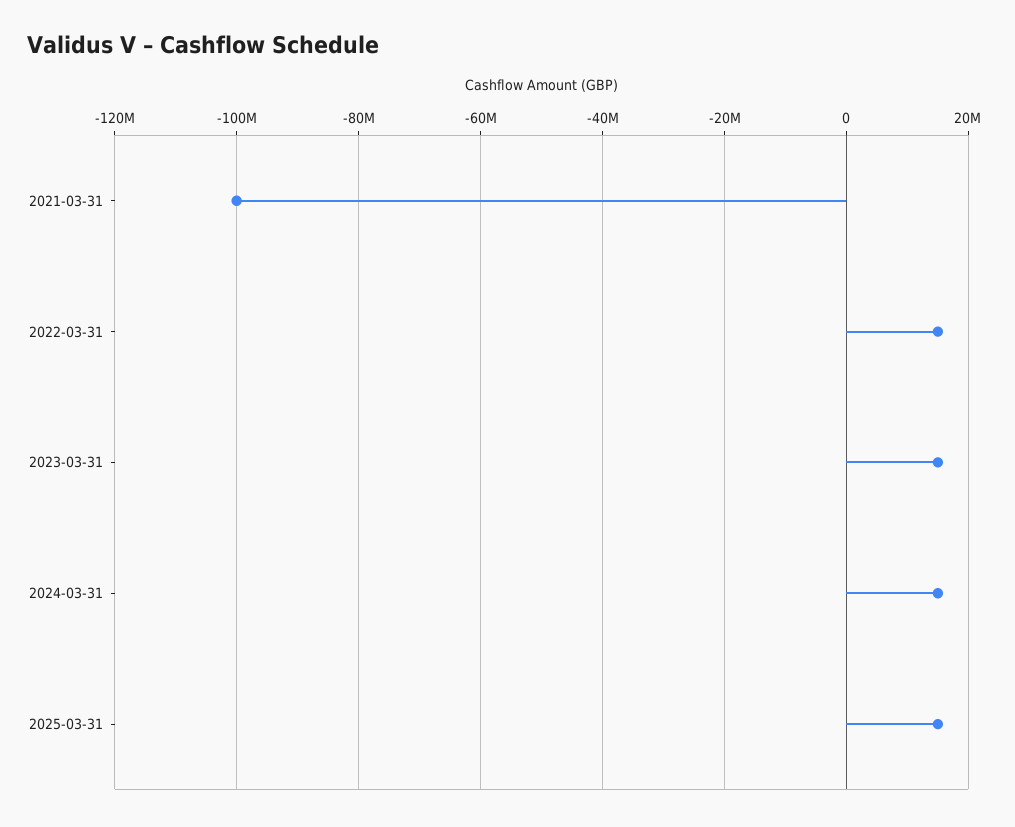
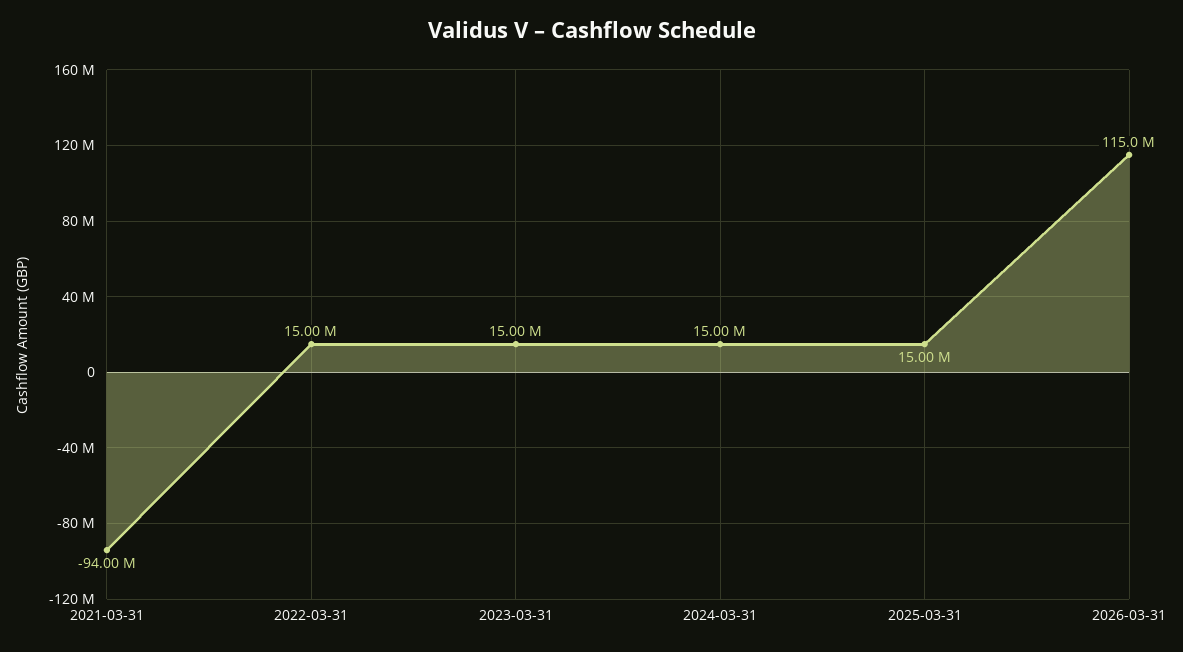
2021-03-31: -100000000 -> -94000000
2026-03-31: none -> 115000000

